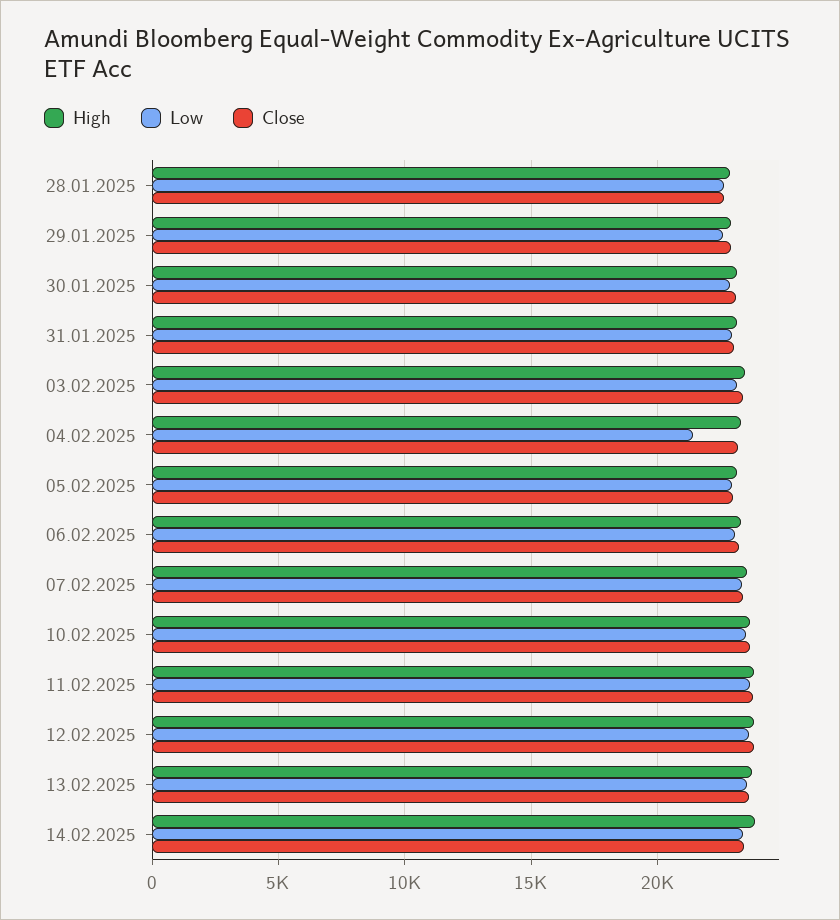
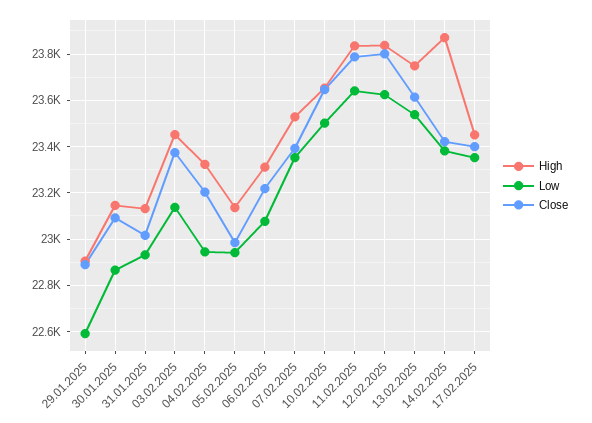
High, 28.01.2025: 23000 -> none
Low, 28.01.2025: 22500 -> none
Close, 28.01.2025: 22500 -> none
Low, 04.02.2025: 21500 -> 22950
High, 17.02.2025: none -> 23450
Low, 17.02.2025: none -> 23350
Close, 17.02.2025: none -> 23400

